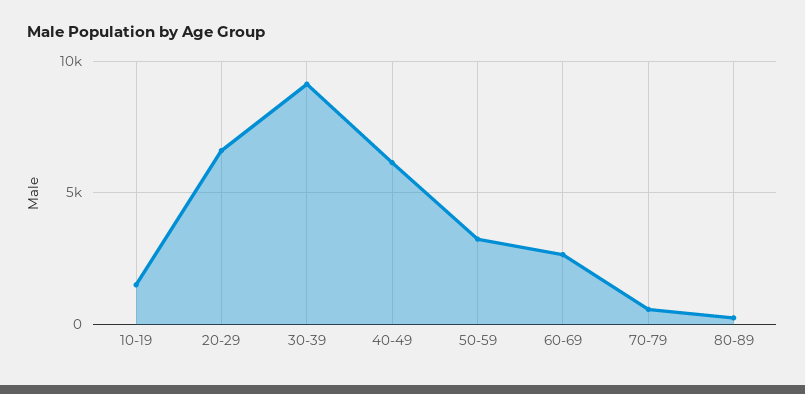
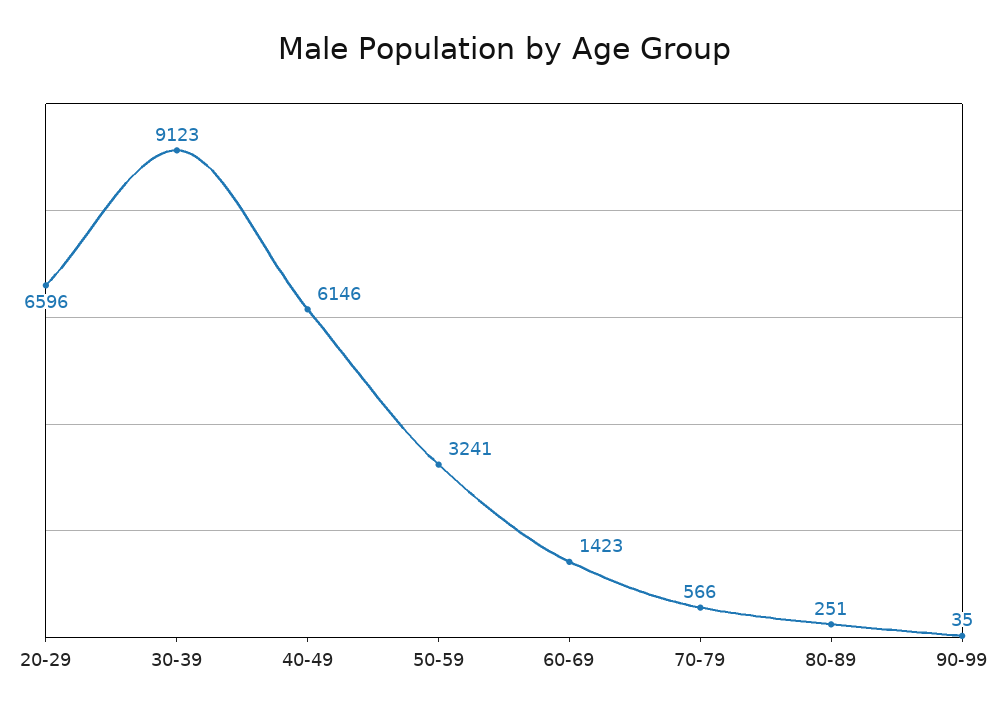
10-19: 1500 -> none
60-69: 2500 -> 1423
90-99: none -> 35

